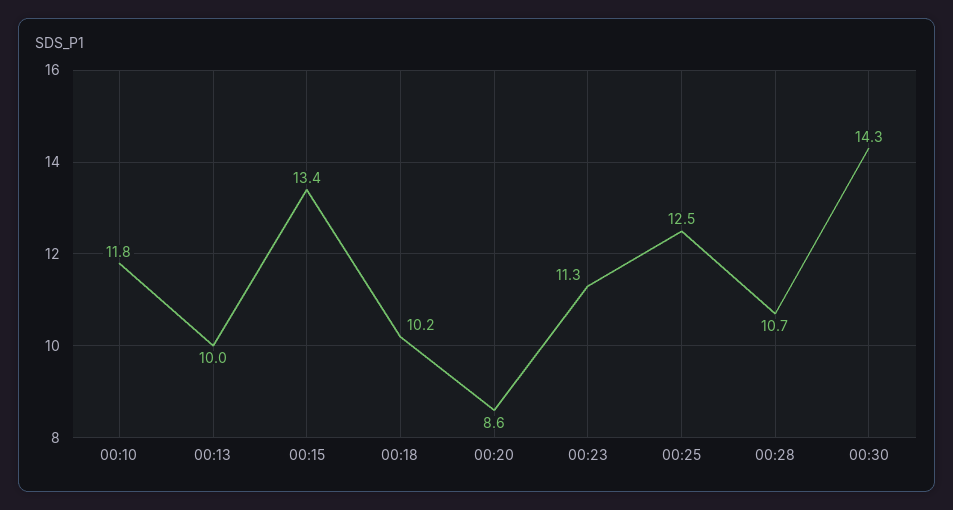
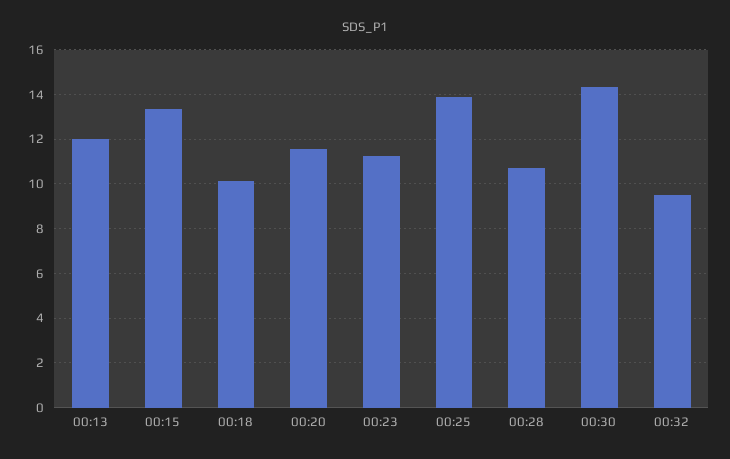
00:10: 11.8 -> none
00:13: 10 -> 12
00:20: 8.6 -> 11.5
00:25: 12.5 -> 14
00:32: none -> 9.5

